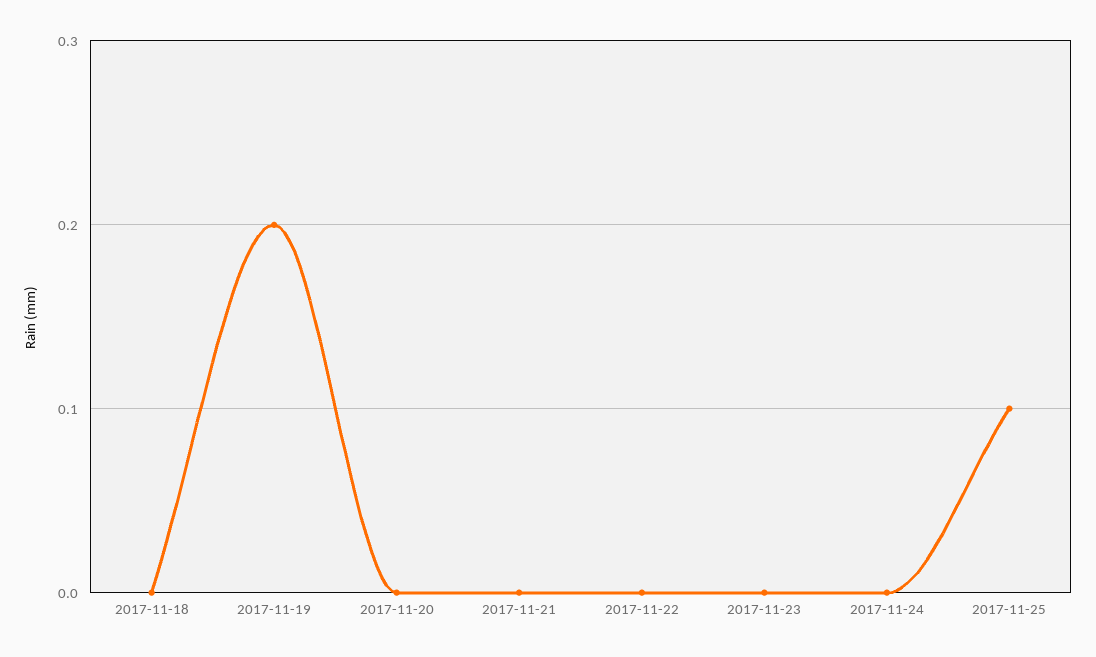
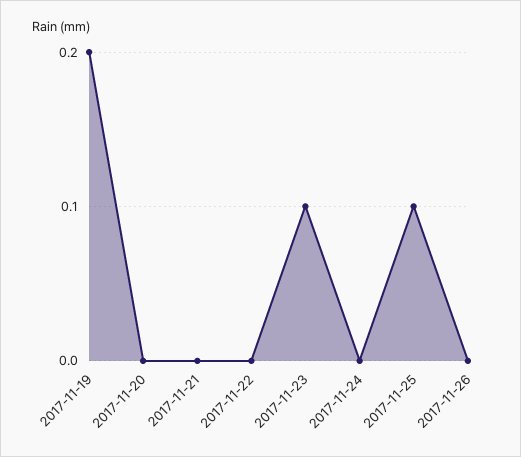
2017-11-18: 0 -> none
2017-11-23: 0 -> 0.1
2017-11-26: none -> 0

